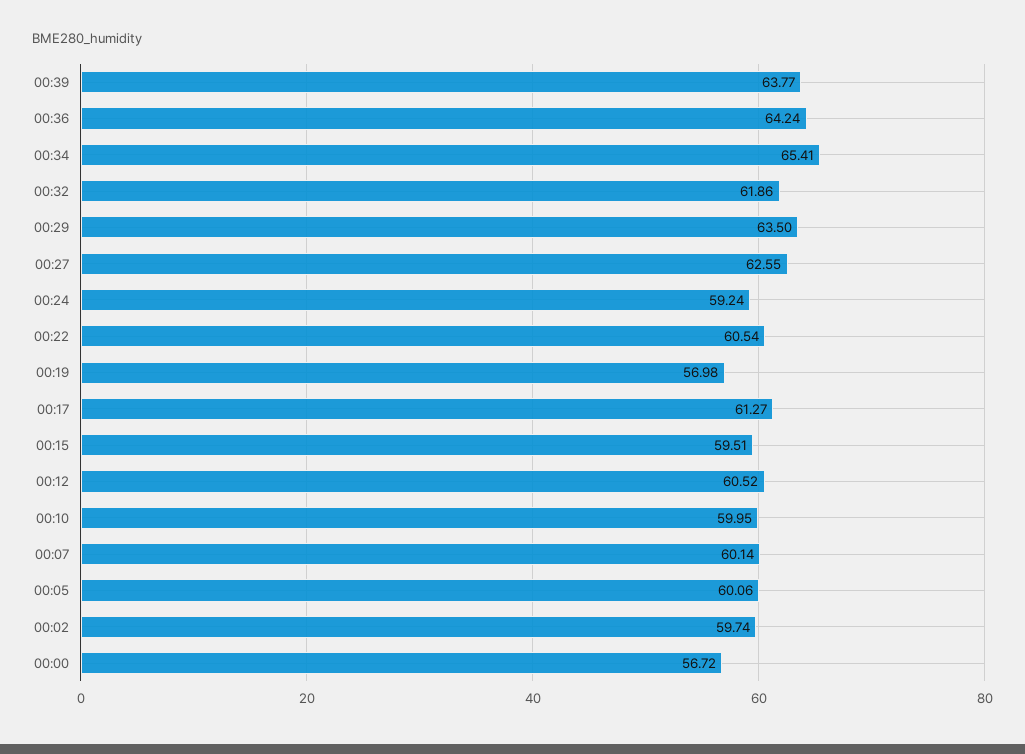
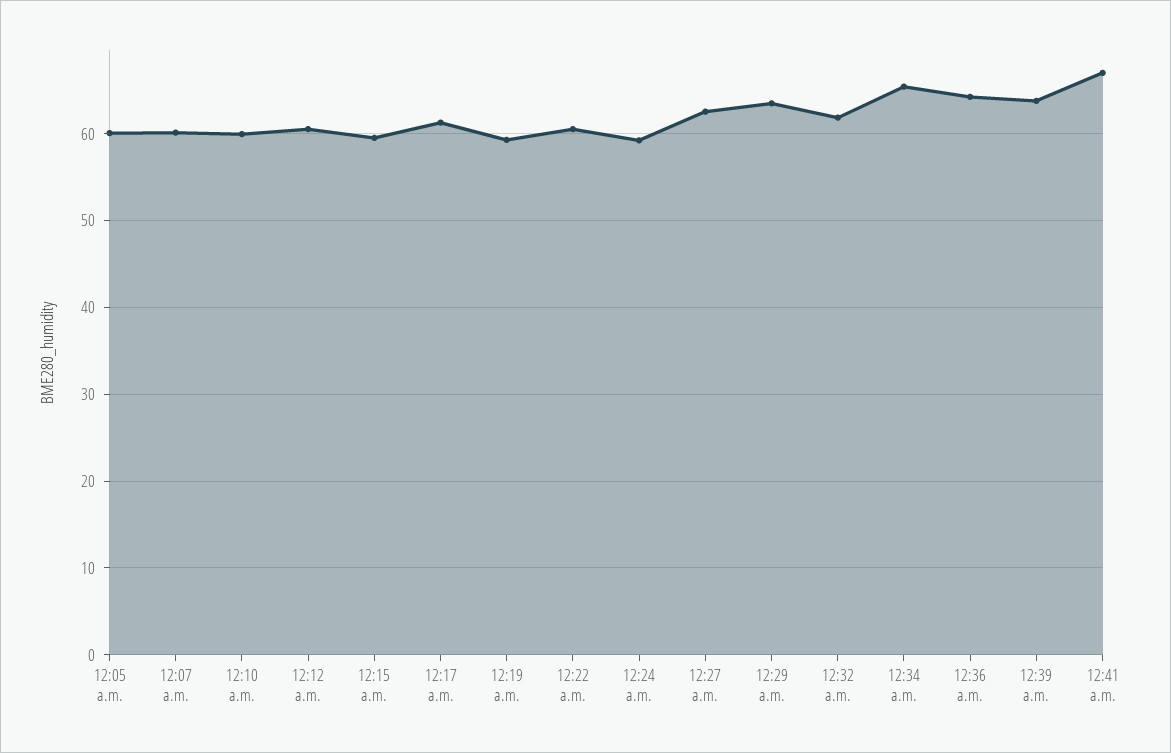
00:19: 56.98 -> 59
00:02: 59.74 -> none
00:00: 56.72 -> none
12:41 a.m.: none -> 67

